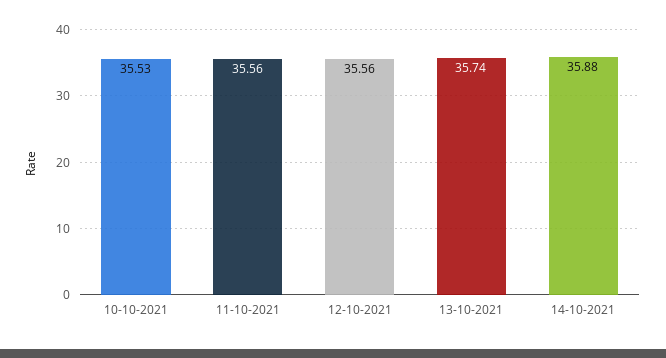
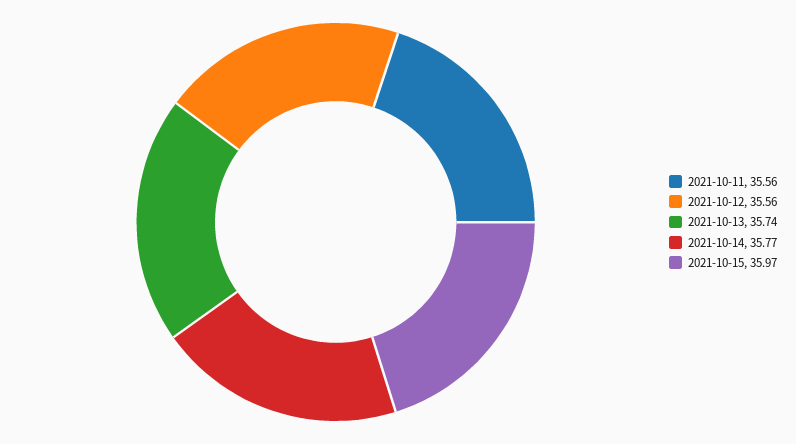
10-10-2021: 35.53 -> none
14-10-2021: 35.88 -> 35.77
2021-10-15: none -> 35.97

